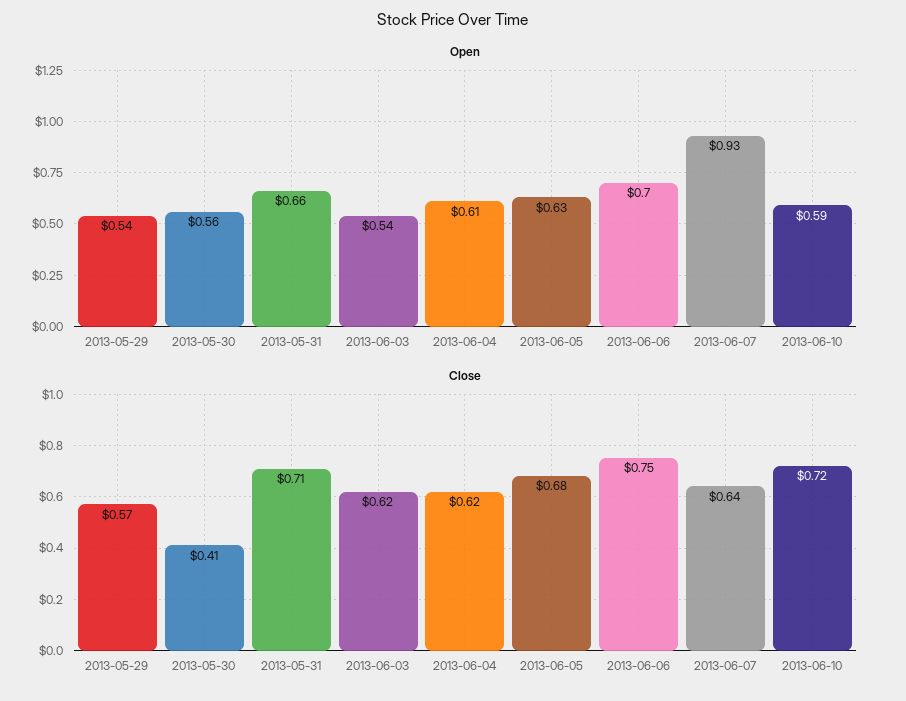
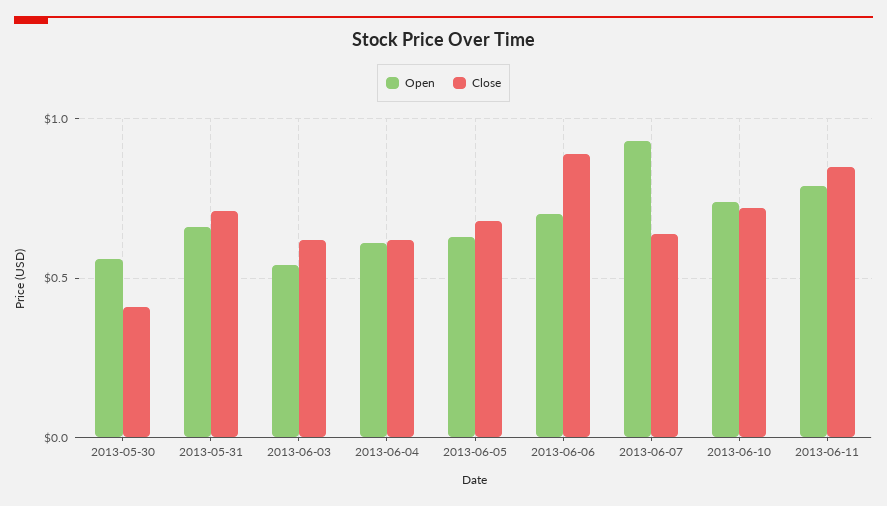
Open, 2013-05-29: 0.54 -> none
Open, 2013-06-10: 0.59 -> 0.75
Close, 2013-05-29: 0.57 -> none
Close, 2013-06-06: 0.75 -> 0.9
Open, 2013-06-11: none -> 0.8
Close, 2013-06-11: none -> 0.85

